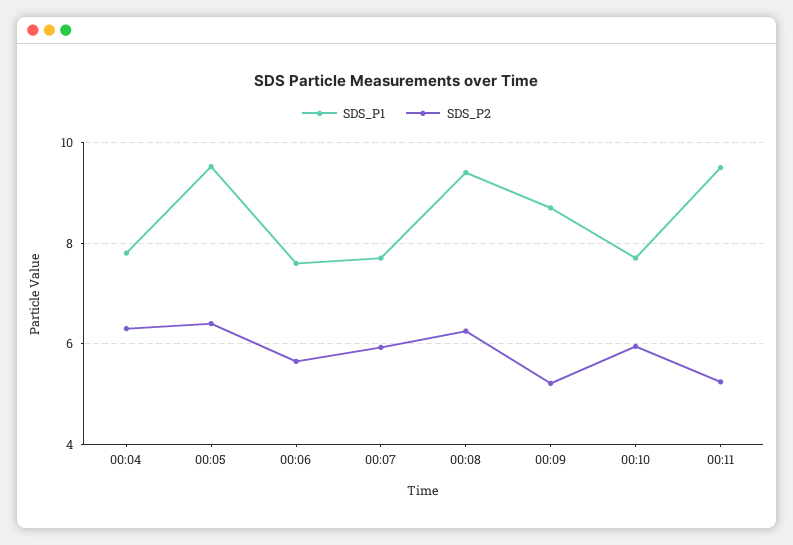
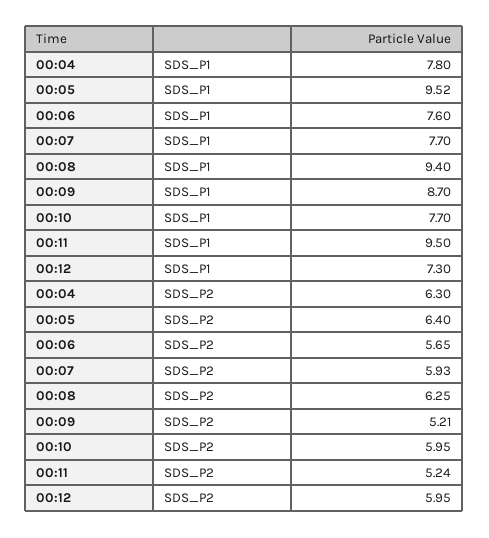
SDS_P1, 00:12: none -> 7.3
SDS_P2, 00:12: none -> 5.95

